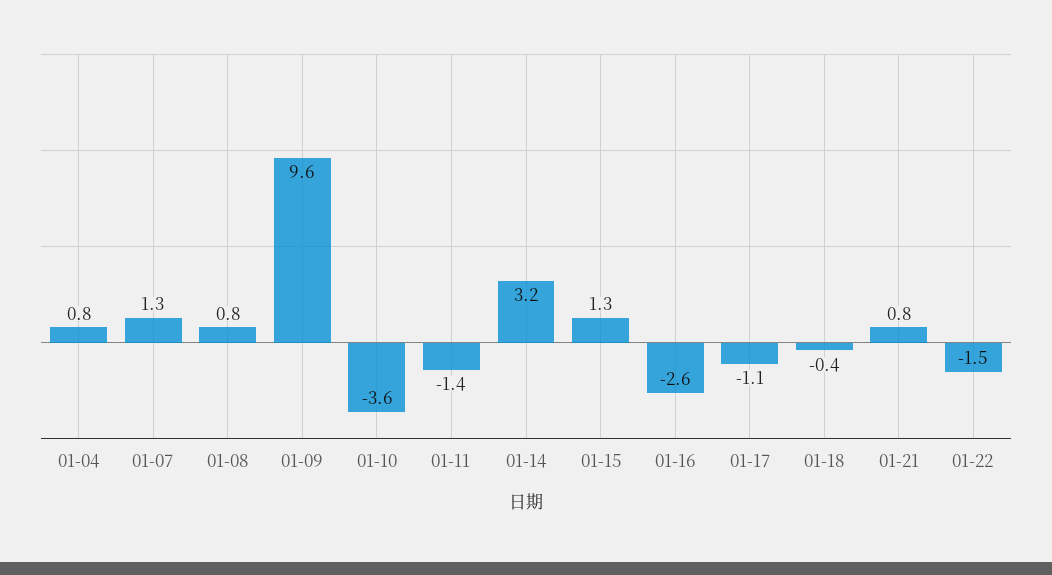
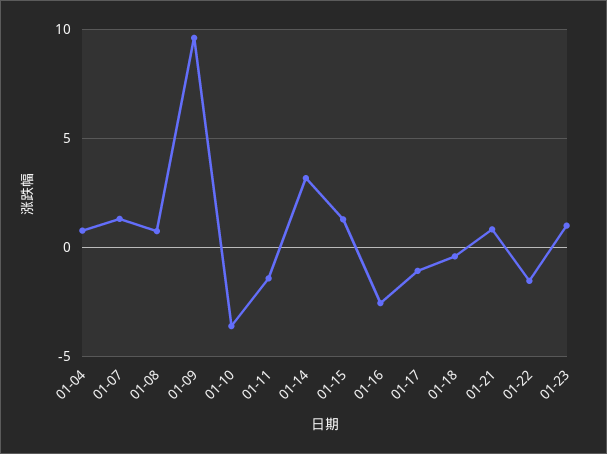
01-23: none -> 1

